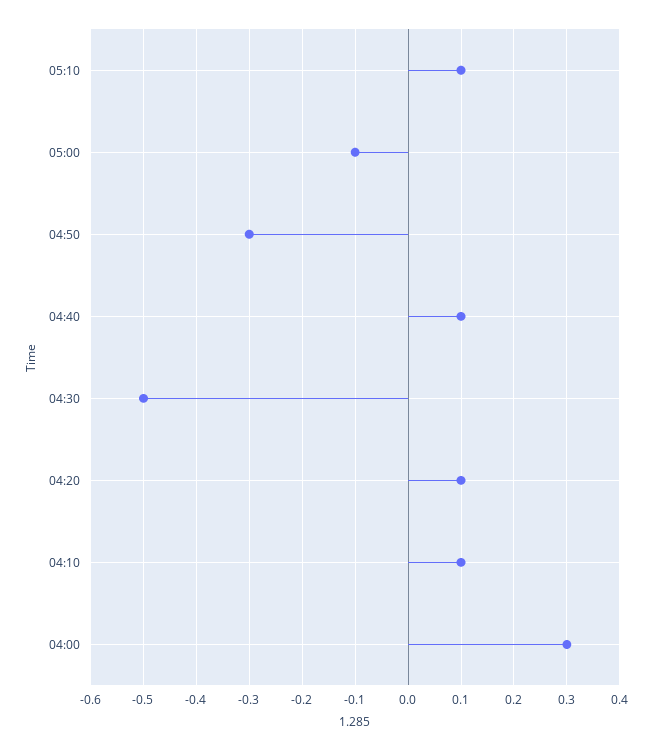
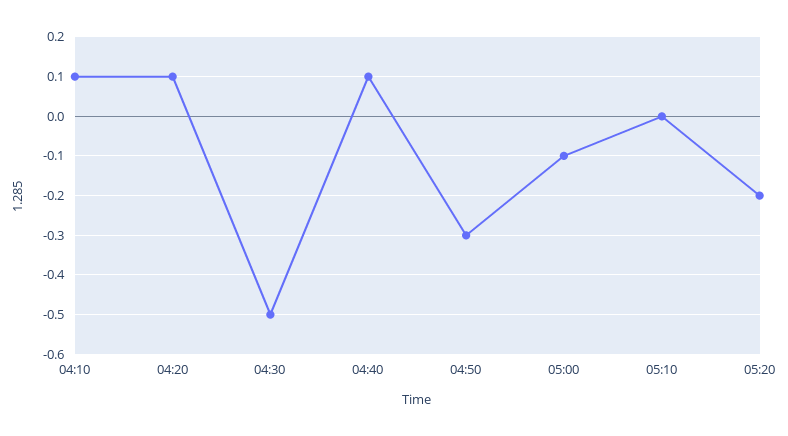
05:10: 0.1 -> 0
04:00: 0.3 -> none
05:20: none -> -0.2

